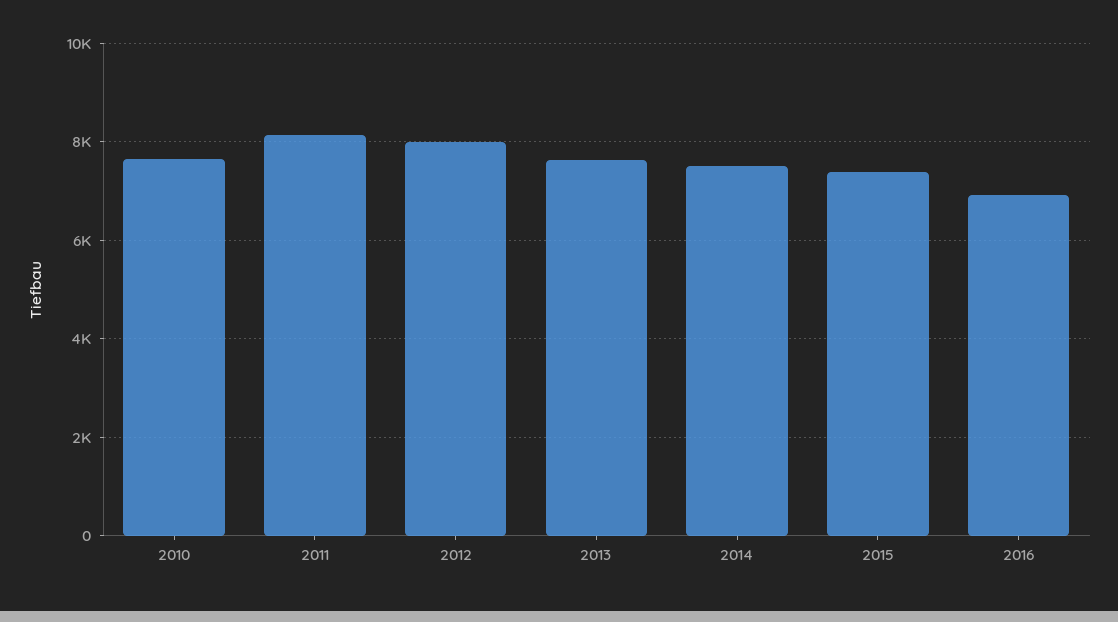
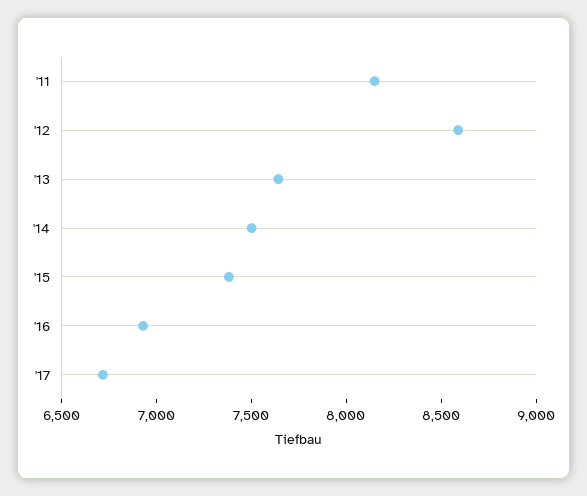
2010: 7600 -> none
2012: 8000 -> 8600
'17: none -> 6700

